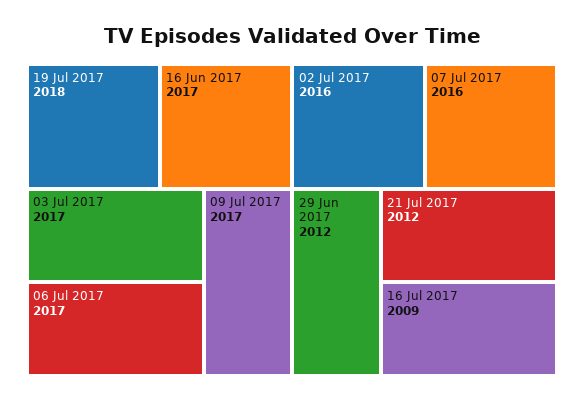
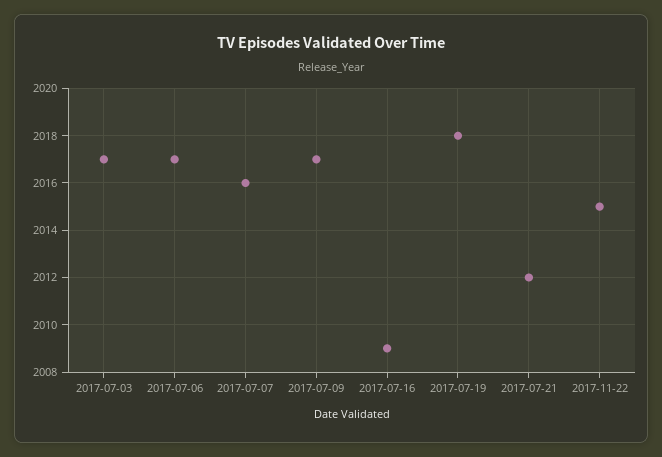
16 Jun 2017: 2017 -> none
02 Jul 2017: 2016 -> none
29 Jun 2017: 2012 -> none
2017-11-22: none -> 2015

